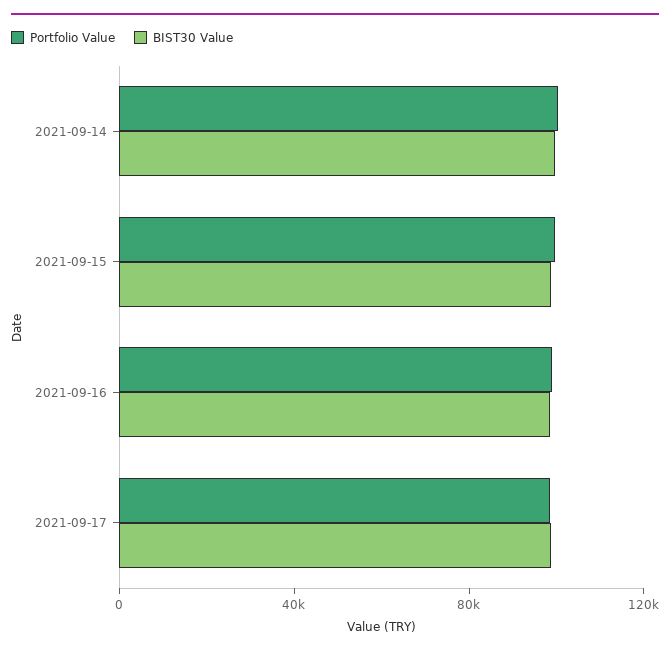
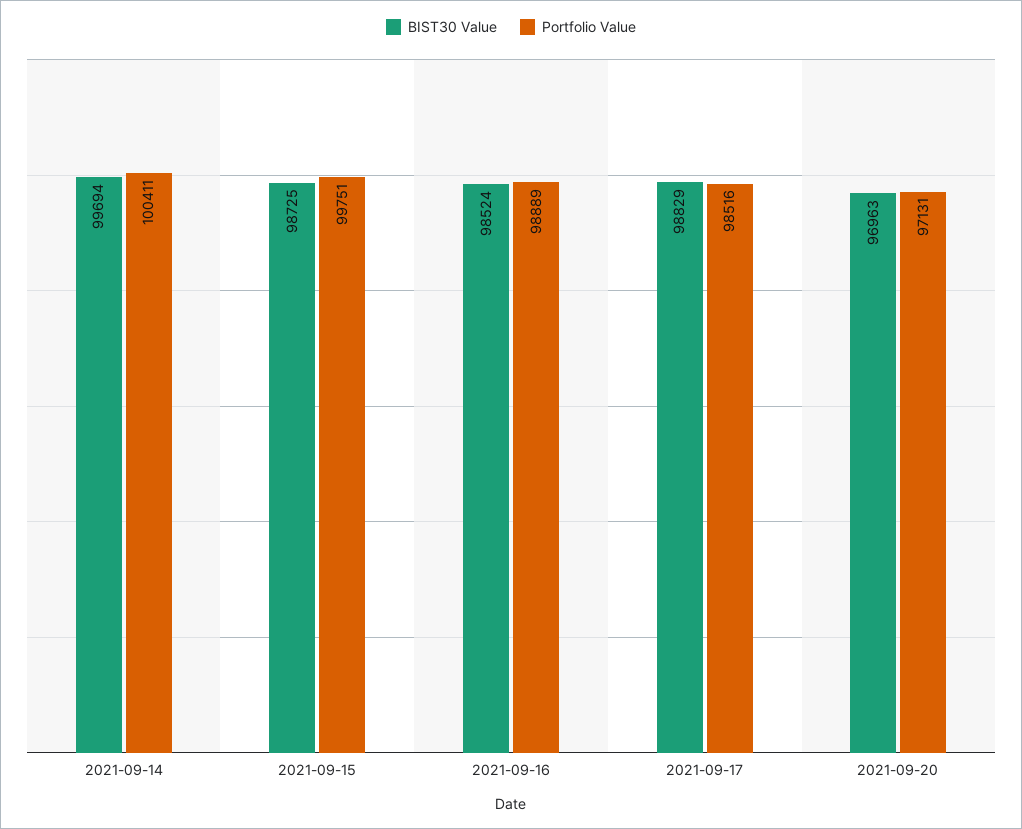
BIST30 Value, 2021-09-20: none -> 96963
Portfolio Value, 2021-09-20: none -> 97131

